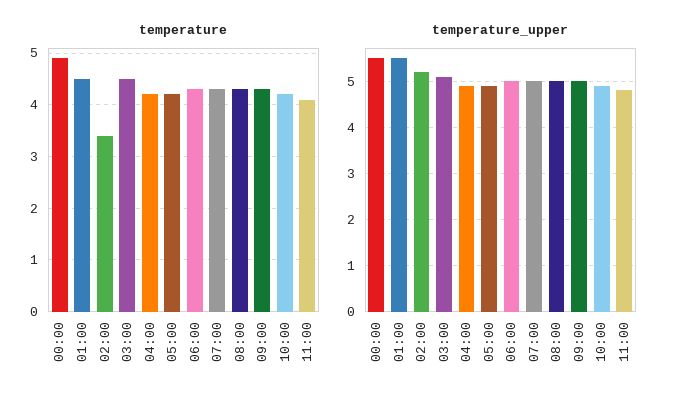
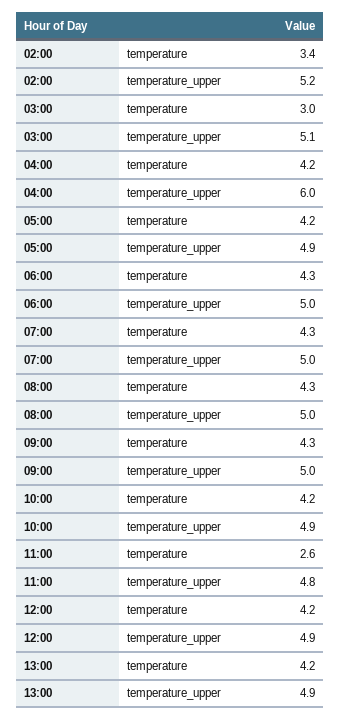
temperature, 00:00: 5 -> none
temperature, 01:00: 4.5 -> none
temperature, 03:00: 4.5 -> 3
temperature, 11:00: 4 -> 2.6
temperature_upper, 00:00: 5.5 -> none
temperature_upper, 01:00: 5.5 -> none
temperature_upper, 04:00: 5 -> 6
temperature, 12:00: none -> 4.2
temperature_upper, 12:00: none -> 4.9
temperature, 13:00: none -> 4.2
temperature_upper, 13:00: none -> 4.9

